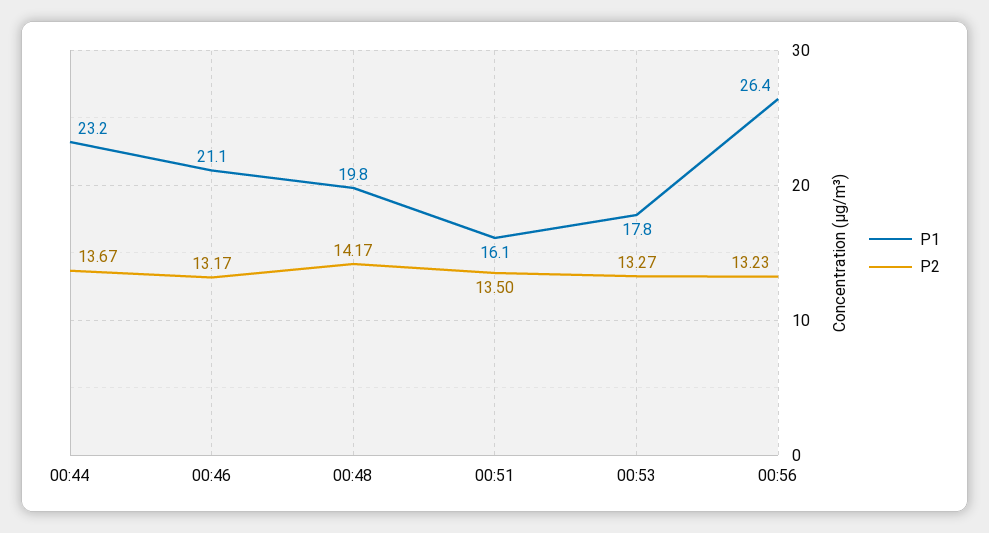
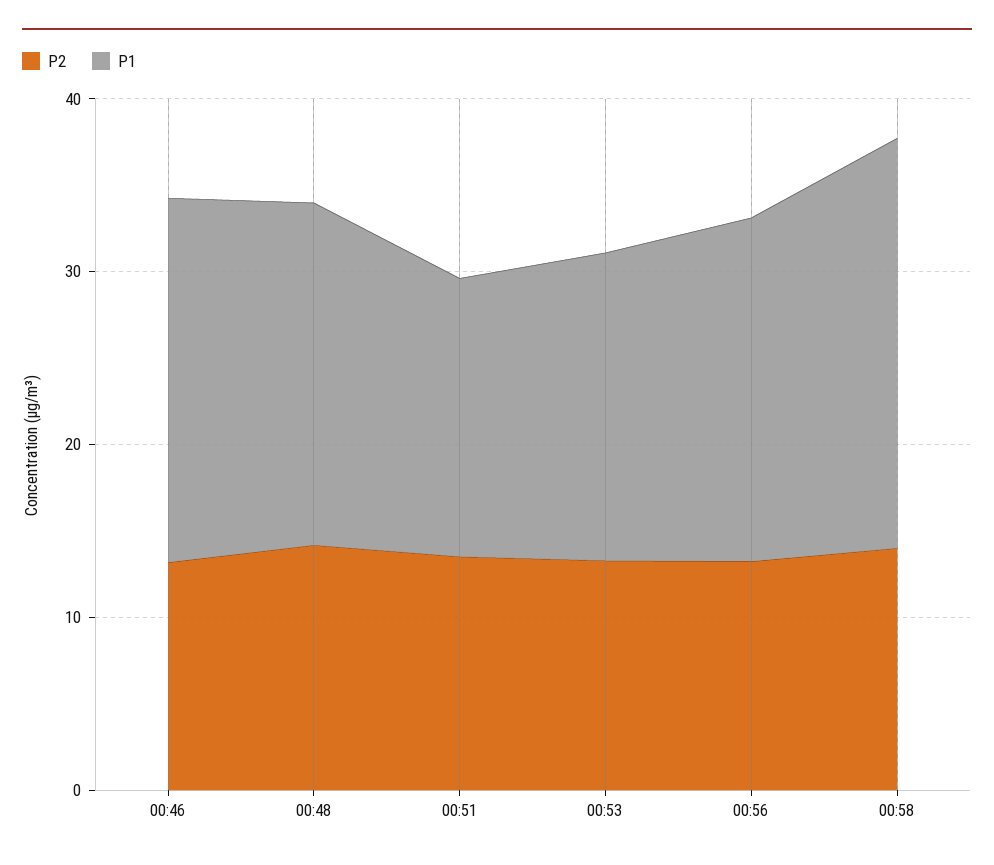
P1, 00:44: 23.2 -> none
P2, 00:44: 13.67 -> none
P1, 00:56: 26.4 -> 20
P2, 00:58: none -> 14
P1, 00:58: none -> 24

